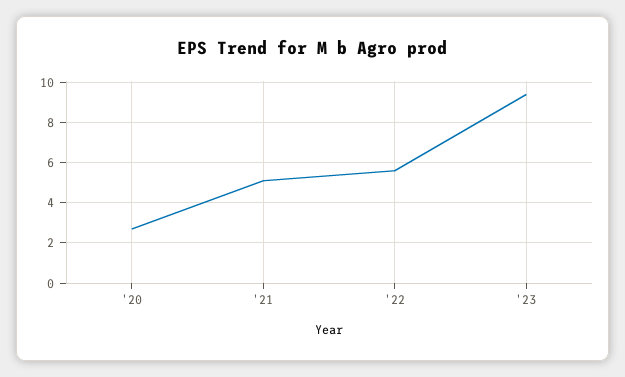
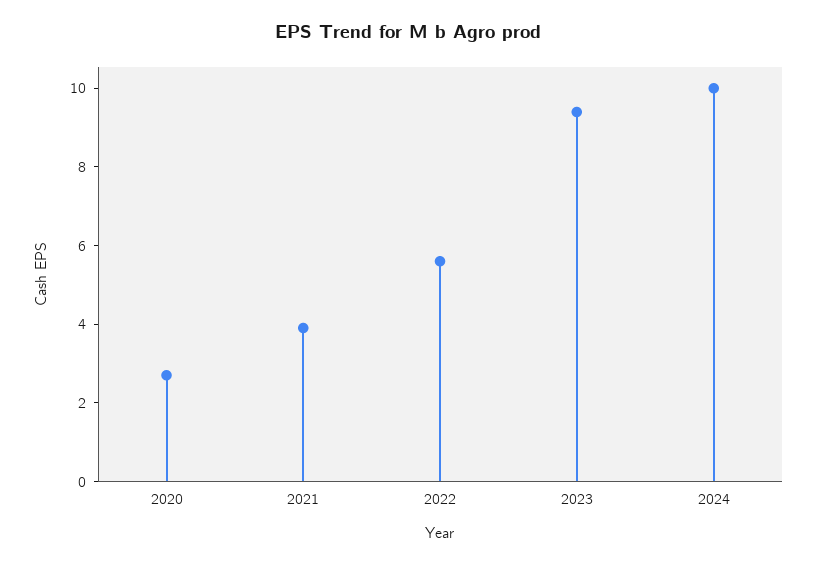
'21: 5 -> 4
2024: none -> 10

